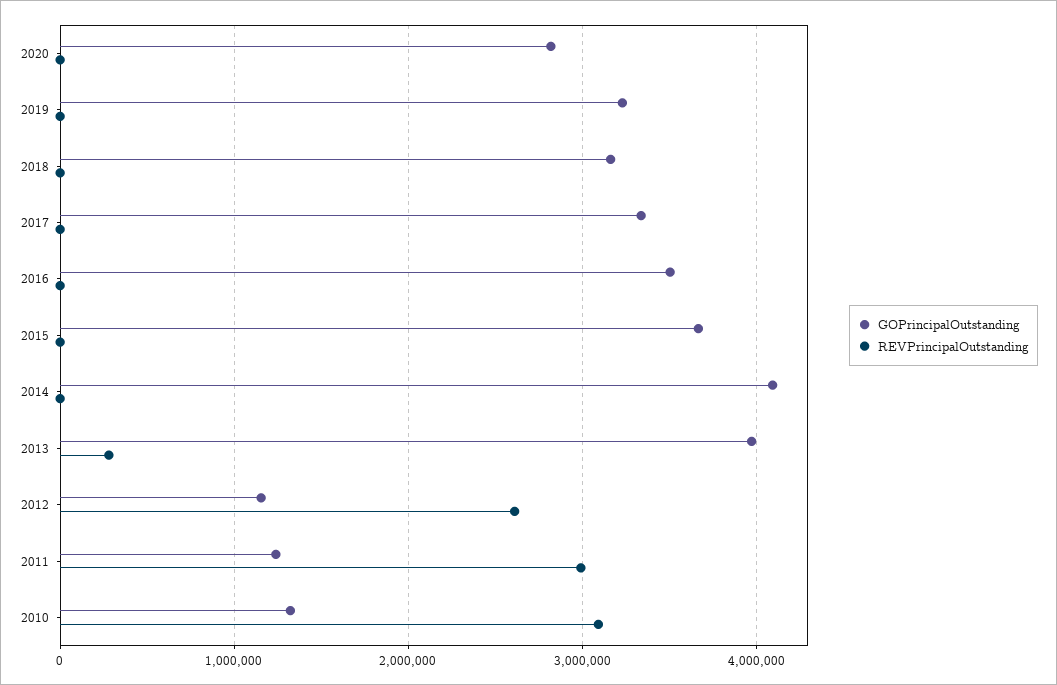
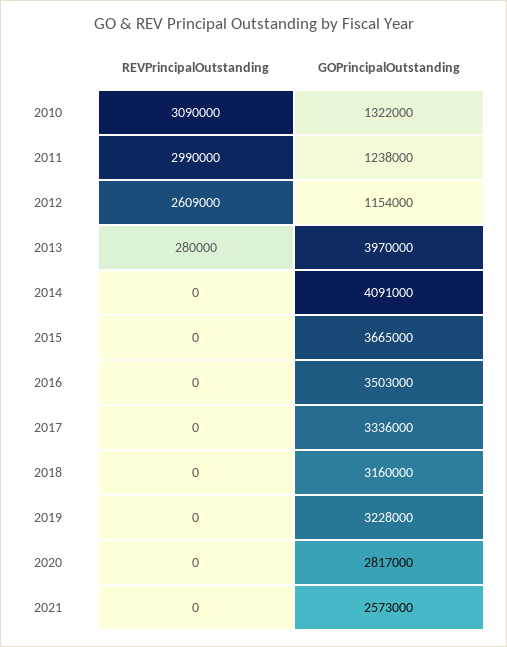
REVPrincipalOutstanding, 2021: none -> 0
GOPrincipalOutstanding, 2021: none -> 2573000

